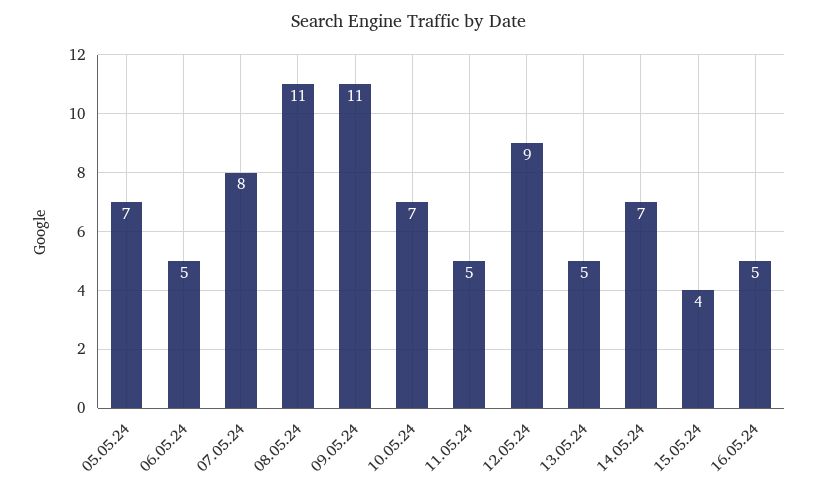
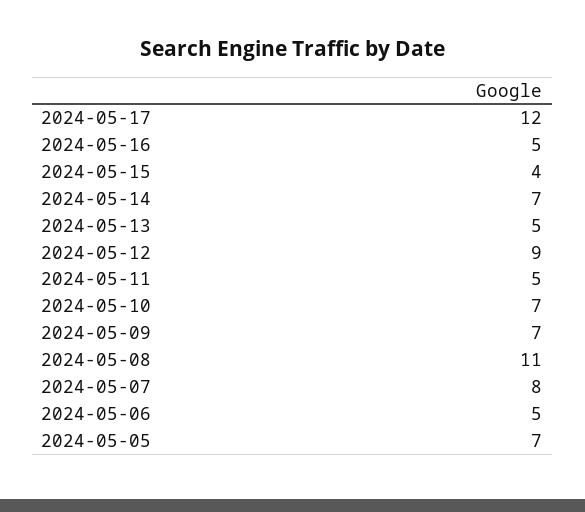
09.05.24: 11 -> 7
2024-05-17: none -> 12

